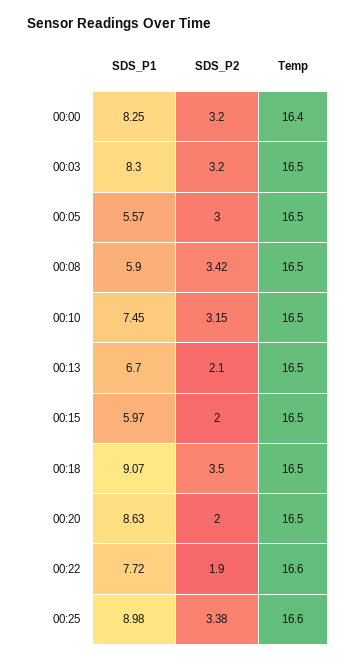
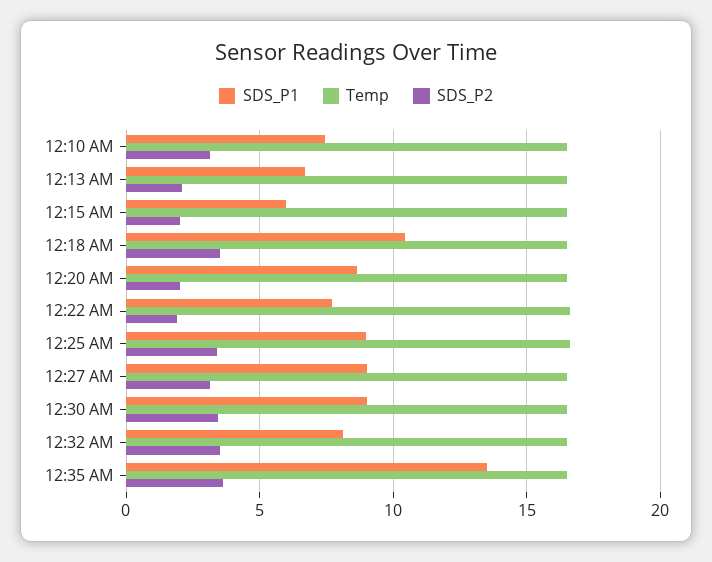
SDS_P1, 00:00: 8.25 -> none
SDS_P2, 00:00: 3.2 -> none
Temp, 00:00: 16.4 -> none
SDS_P1, 00:03: 8.3 -> none
SDS_P2, 00:03: 3.2 -> none
Temp, 00:03: 16.5 -> none
SDS_P1, 00:05: 5.57 -> none
SDS_P2, 00:05: 3 -> none
Temp, 00:05: 16.5 -> none
SDS_P1, 00:08: 5.9 -> none
SDS_P2, 00:08: 3.42 -> none
Temp, 00:08: 16.5 -> none
SDS_P1, 00:18: 9.07 -> 10.5
SDS_P1, 12:27 AM: none -> 9
Temp, 12:27 AM: none -> 16.5
SDS_P2, 12:27 AM: none -> 3
SDS_P1, 12:30 AM: none -> 9
Temp, 12:30 AM: none -> 16.5
SDS_P2, 12:30 AM: none -> 3.5
SDS_P1, 12:32 AM: none -> 8
Temp, 12:32 AM: none -> 16.5
SDS_P2, 12:32 AM: none -> 3.5
SDS_P1, 12:35 AM: none -> 13.5
Temp, 12:35 AM: none -> 16.5
SDS_P2, 12:35 AM: none -> 3.5

